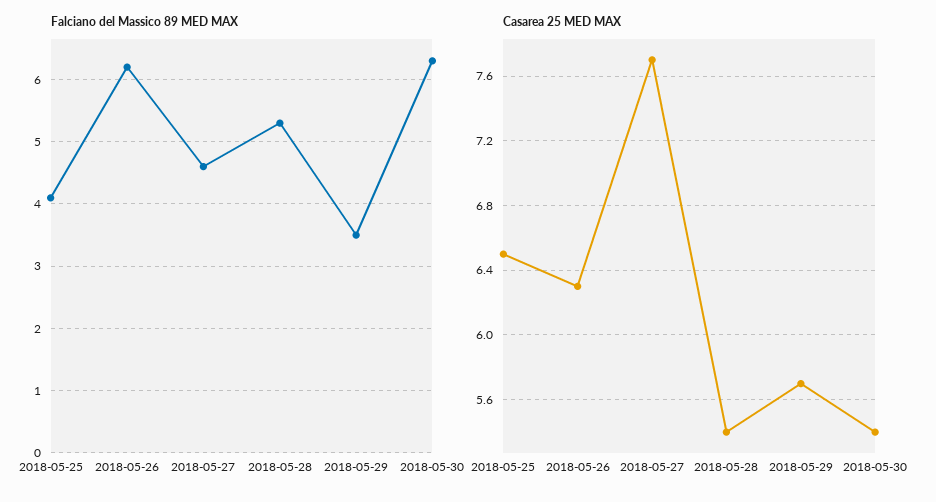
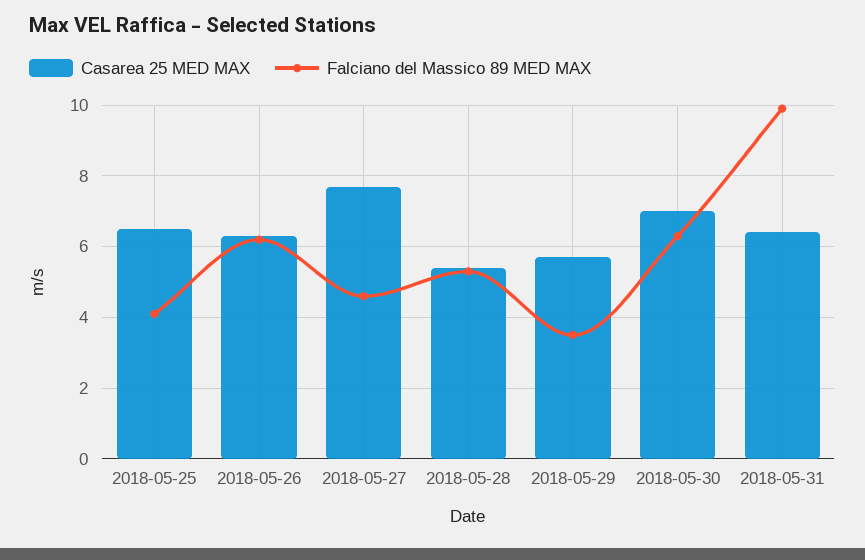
Casarea 25 MED MAX, 2018-05-30: 5.4 -> 7
Casarea 25 MED MAX, 2018-05-31: none -> 6.5
Falciano del Massico 89 MED MAX, 2018-05-31: none -> 10

